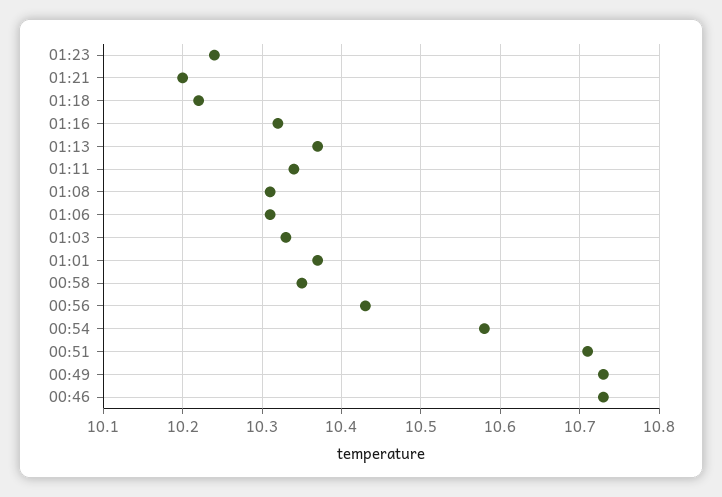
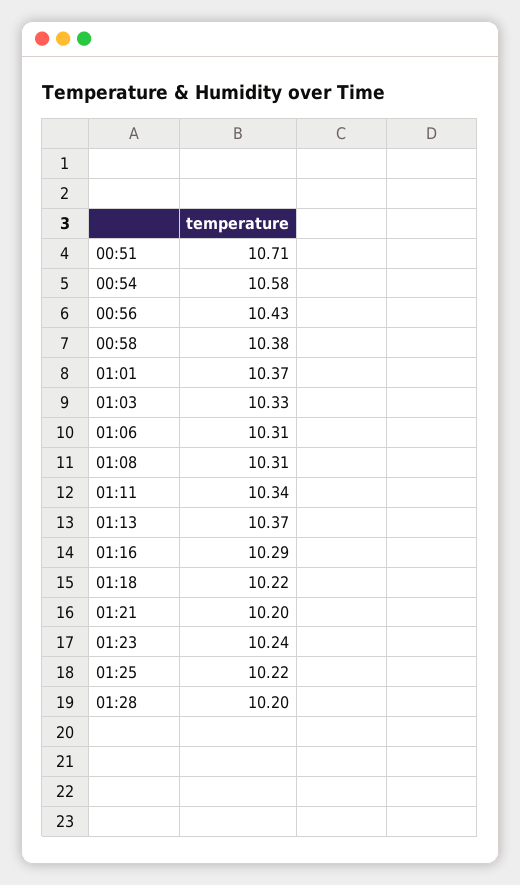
01:16: 10.32 -> 10.29
00:58: 10.35 -> 10.38
00:49: 10.73 -> none
00:46: 10.73 -> none
01:25: none -> 10.22
01:28: none -> 10.2

